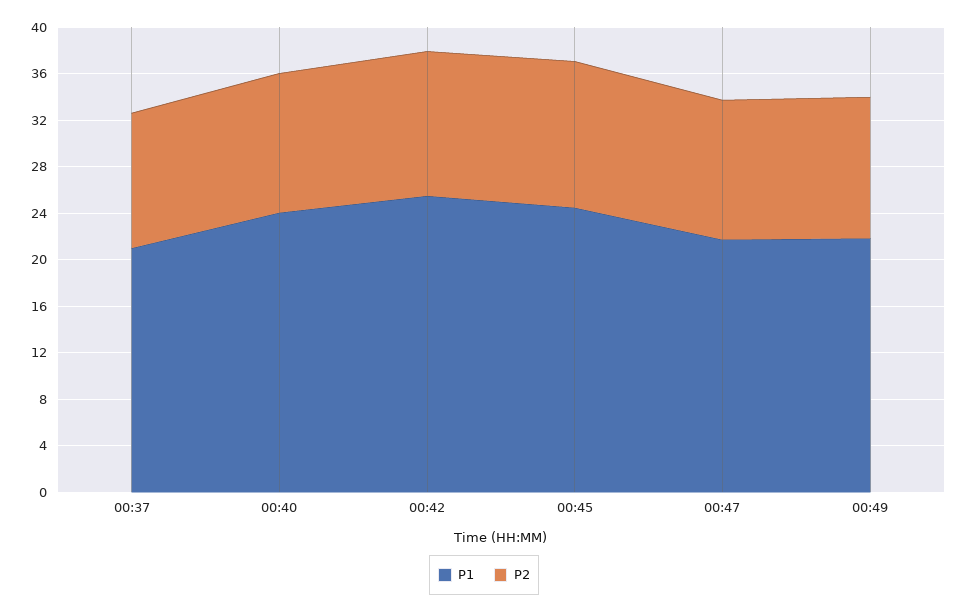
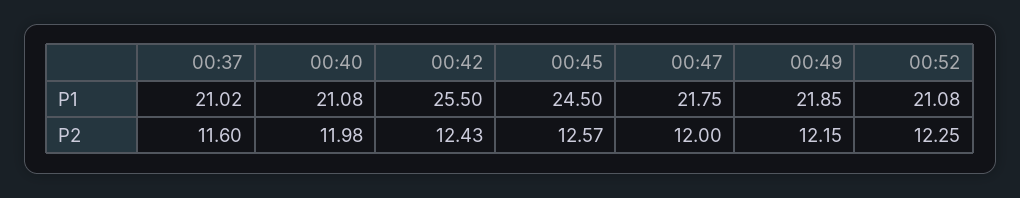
P1, 00:40: 24 -> 21.08
P1, 00:52: none -> 21.08
P2, 00:52: none -> 12.25

